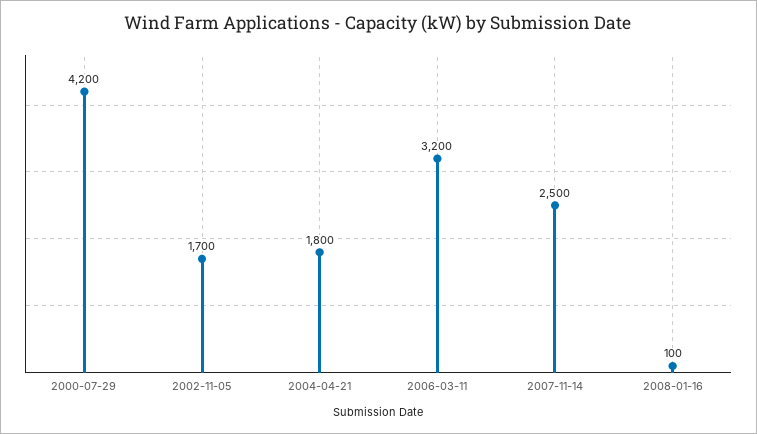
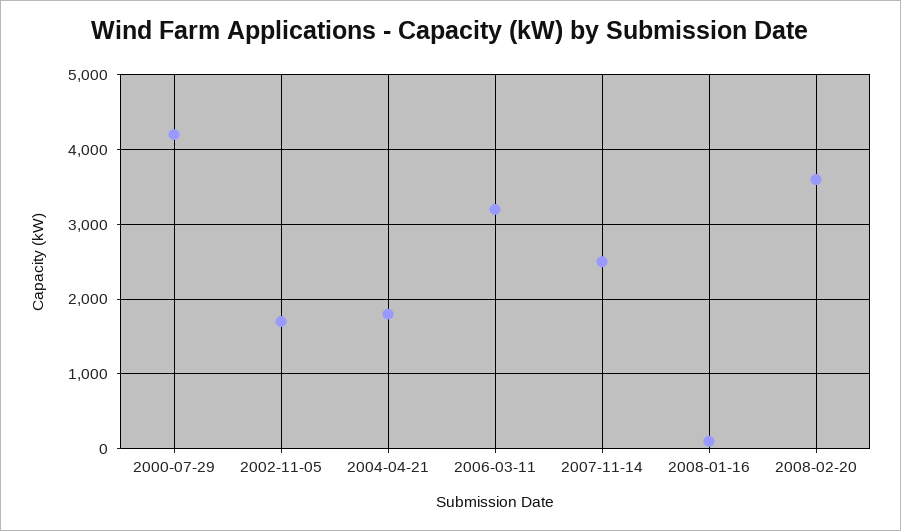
2008-02-20: none -> 3600

